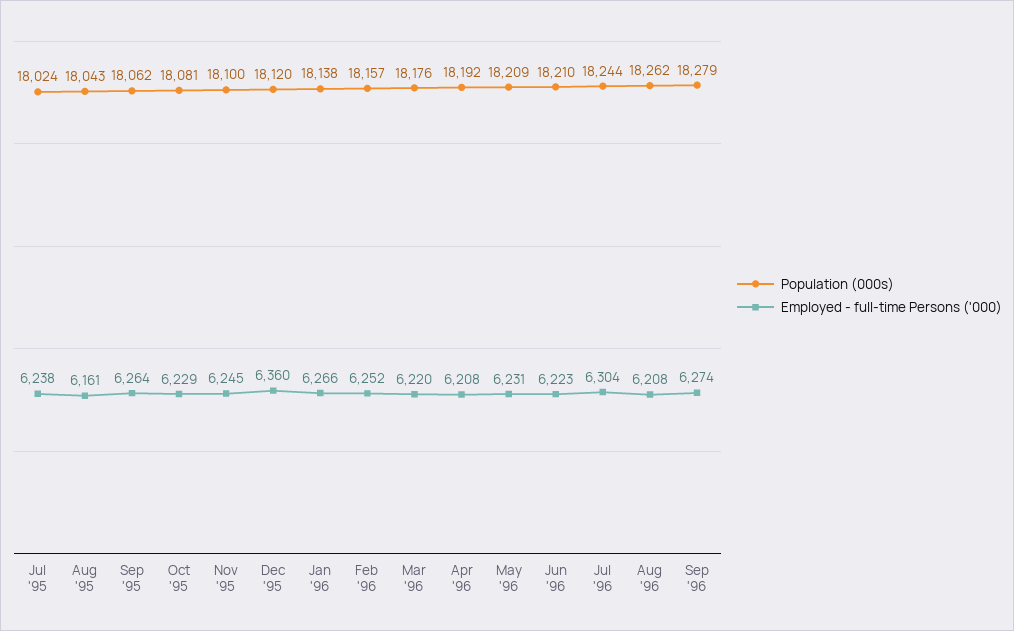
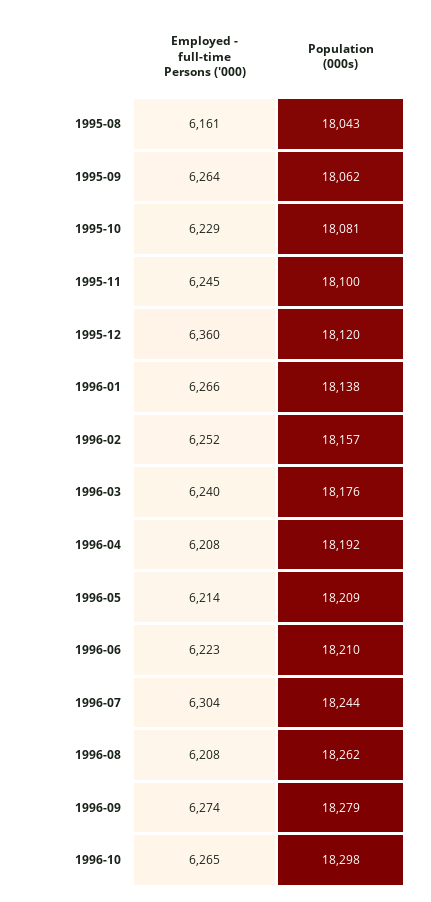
Population (000s), Jul '95: 18024 -> none
Employed - full-time Persons ('000), Jul '95: 6238 -> none
Employed - full-time Persons ('000), Mar '96: 6220 -> 6240
Employed - full-time Persons ('000), May '96: 6231 -> 6214
Employed - full-time Persons ('000), 1996-10: none -> 6265
Population (000s), 1996-10: none -> 18298

